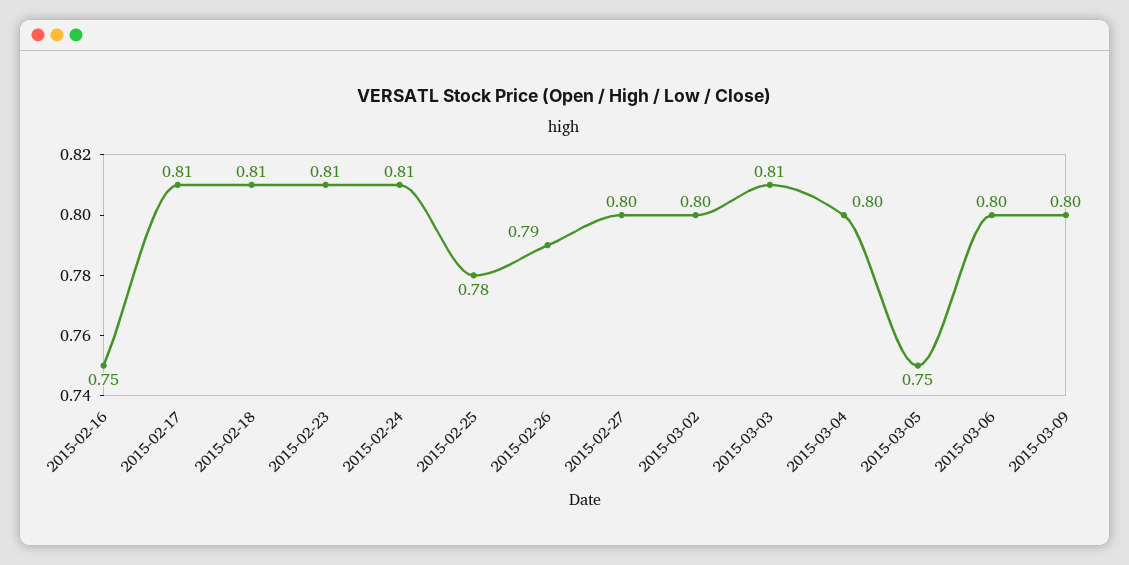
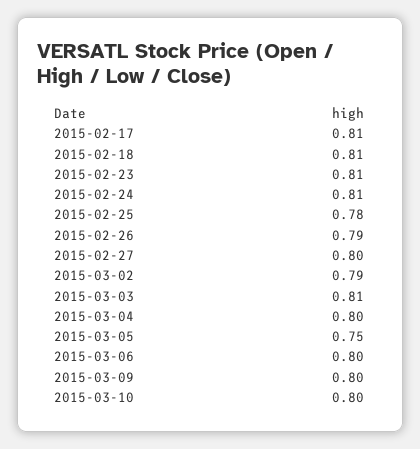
2015-02-16: 0.75 -> none
2015-03-02: 0.8 -> 0.79
2015-03-10: none -> 0.8

